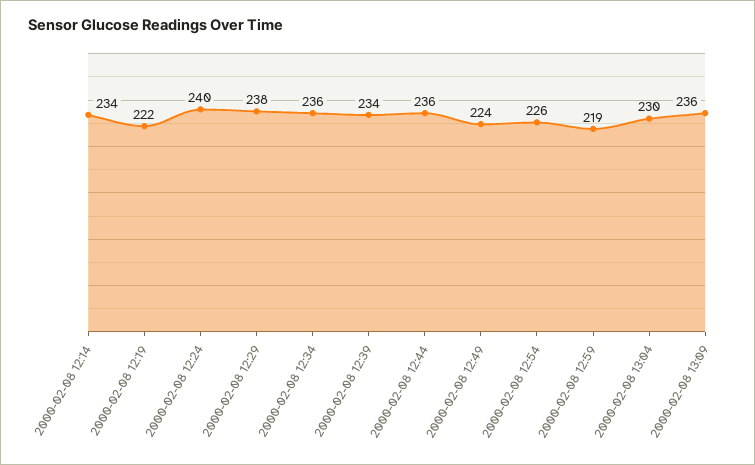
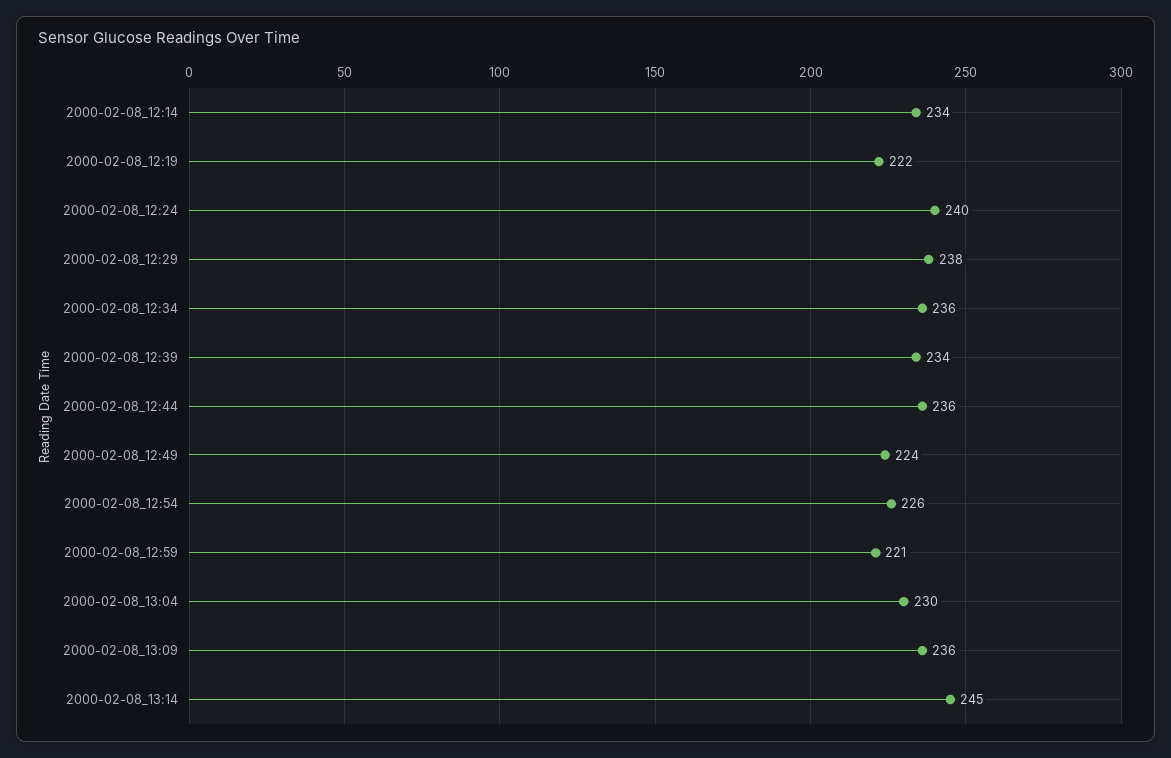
2000-02-08 12:59: 219 -> 221
2000-02-08_13:14: none -> 245

